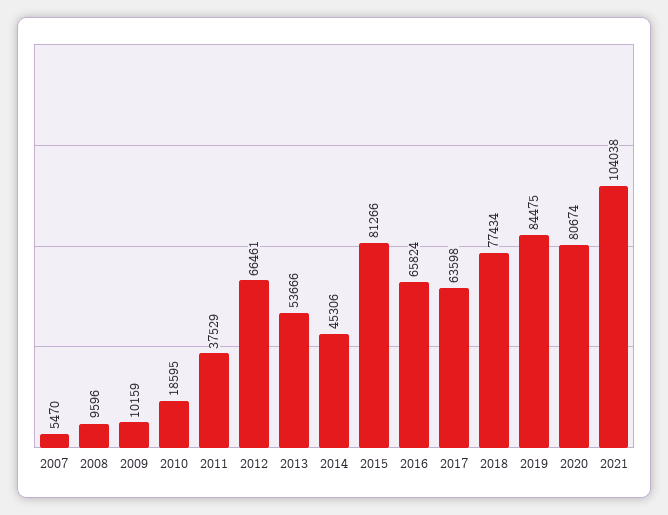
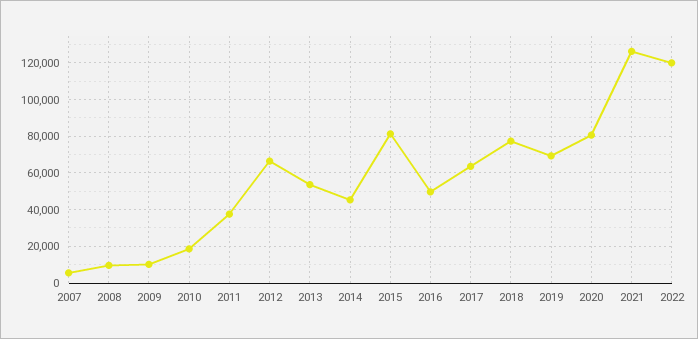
2016: 65824 -> 50000
2019: 84475 -> 70000
2021: 104038 -> 125000
2022: none -> 120000

